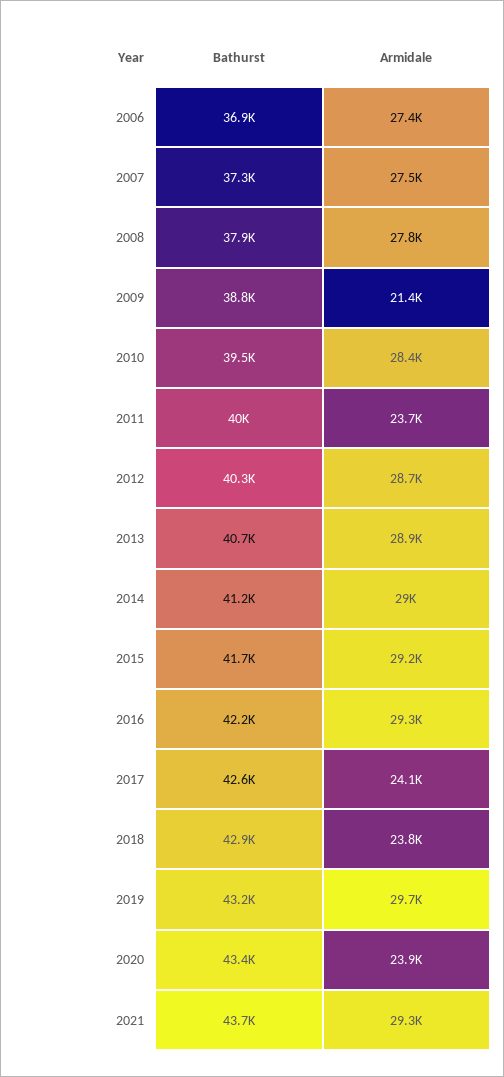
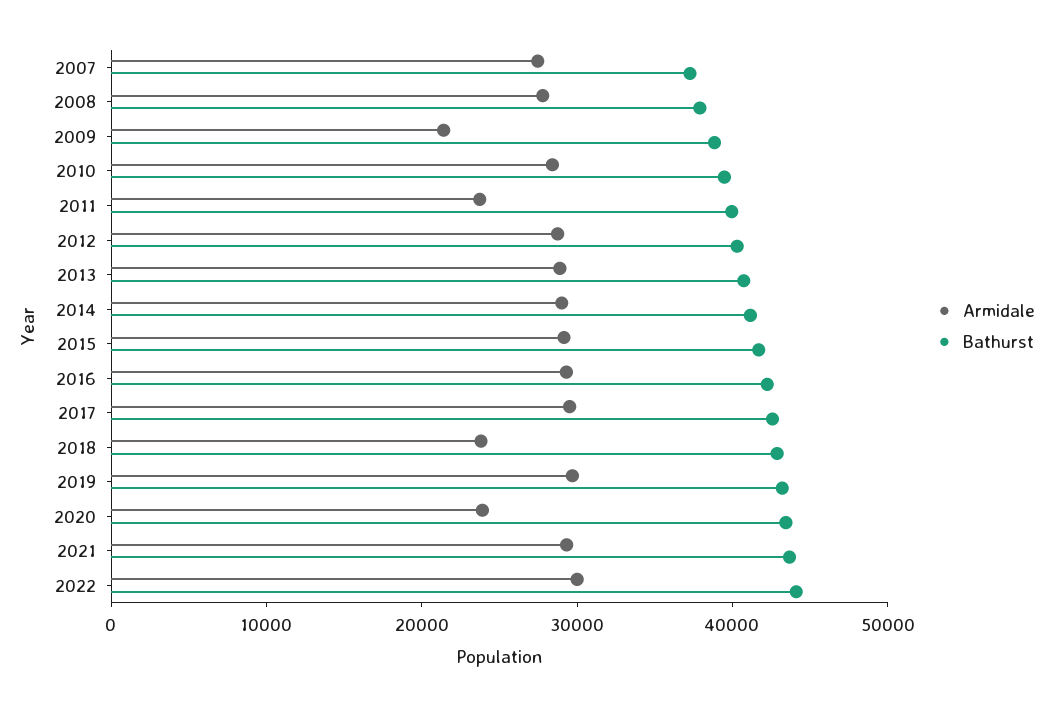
Bathurst, 2006: 36900 -> none
Armidale, 2006: 27400 -> none
Armidale, 2017: 24100 -> 30000
Armidale, 2022: none -> 30000
Bathurst, 2022: none -> 44000

